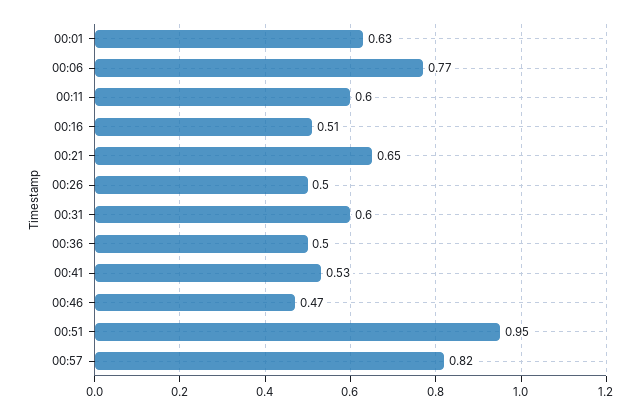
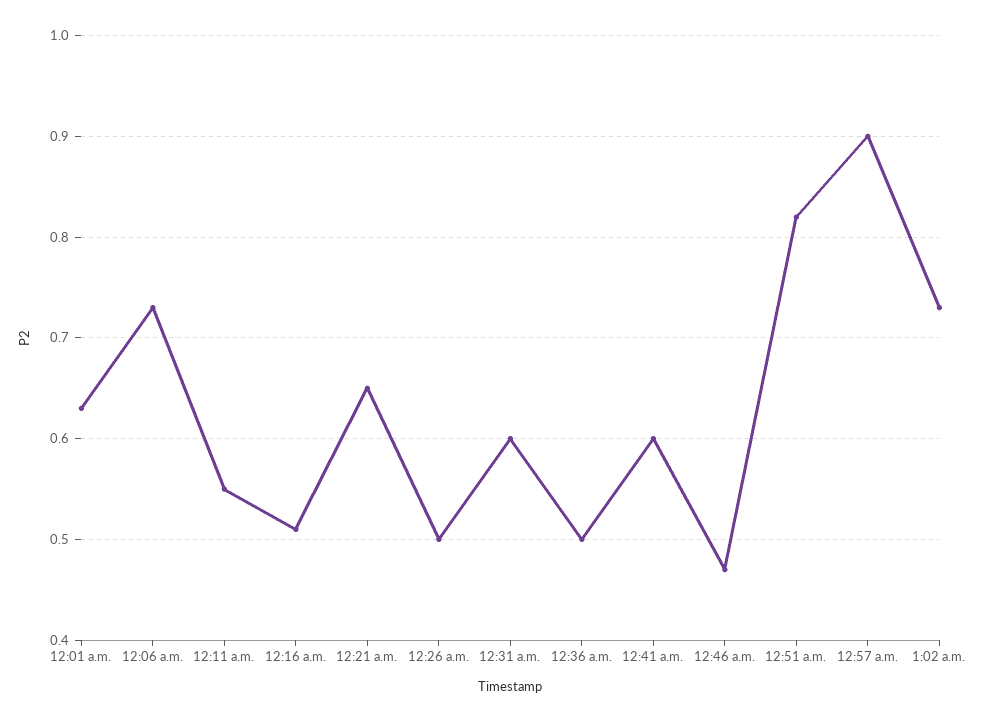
00:06: 0.77 -> 0.73
00:11: 0.6 -> 0.55
00:41: 0.53 -> 0.6
00:51: 0.95 -> 0.82
00:57: 0.82 -> 0.9
1:02 a.m.: none -> 0.73

